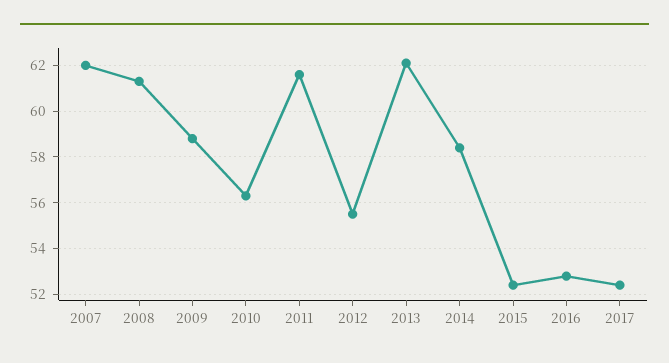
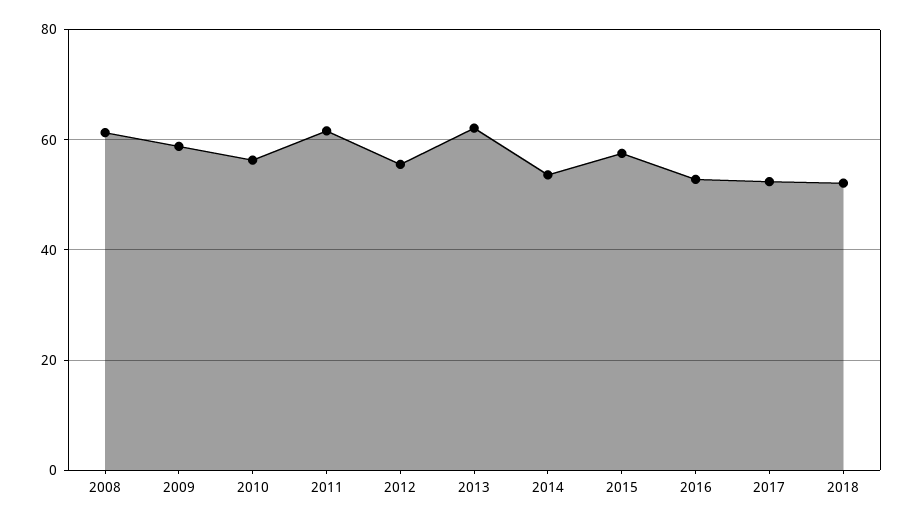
2007: 62 -> none
2014: 58.5 -> 54
2015: 52.5 -> 58
2018: none -> 52

